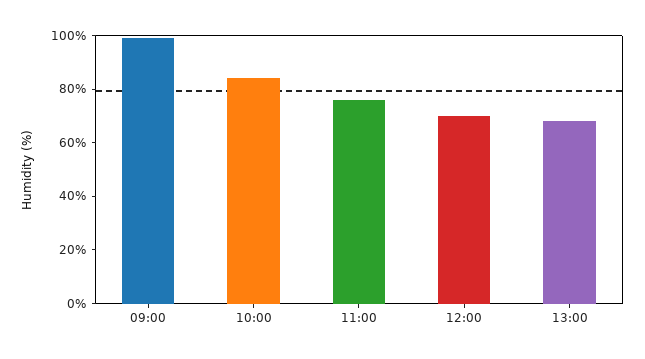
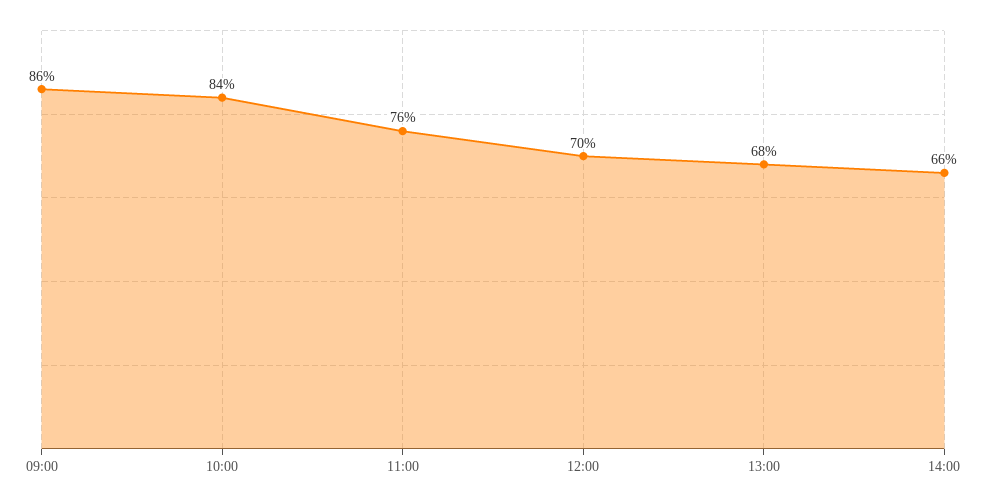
09:00: 100 -> 86
14:00: none -> 66

